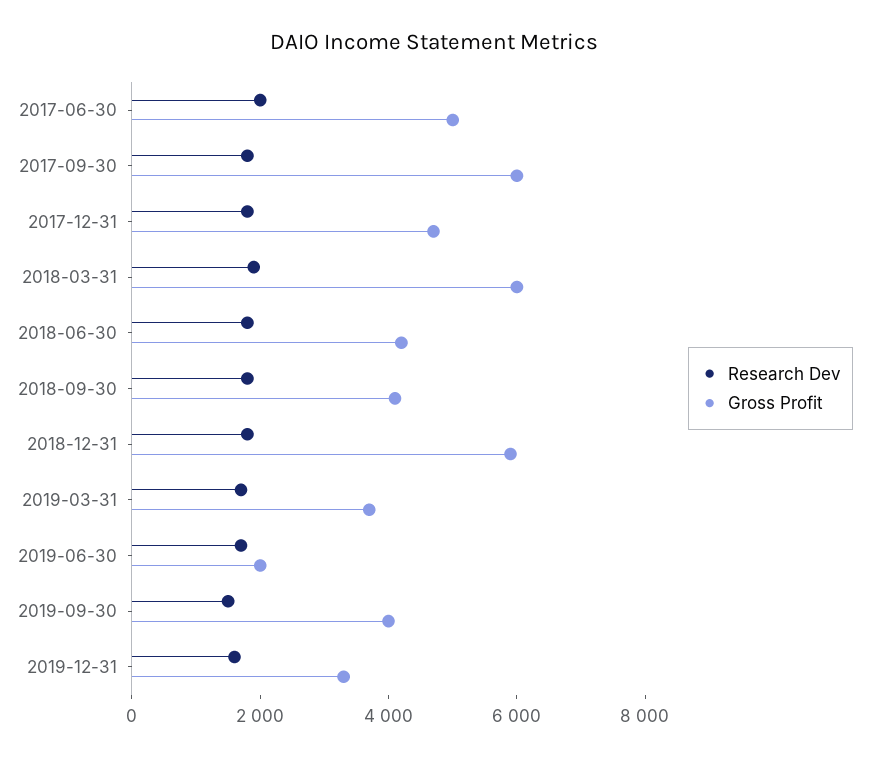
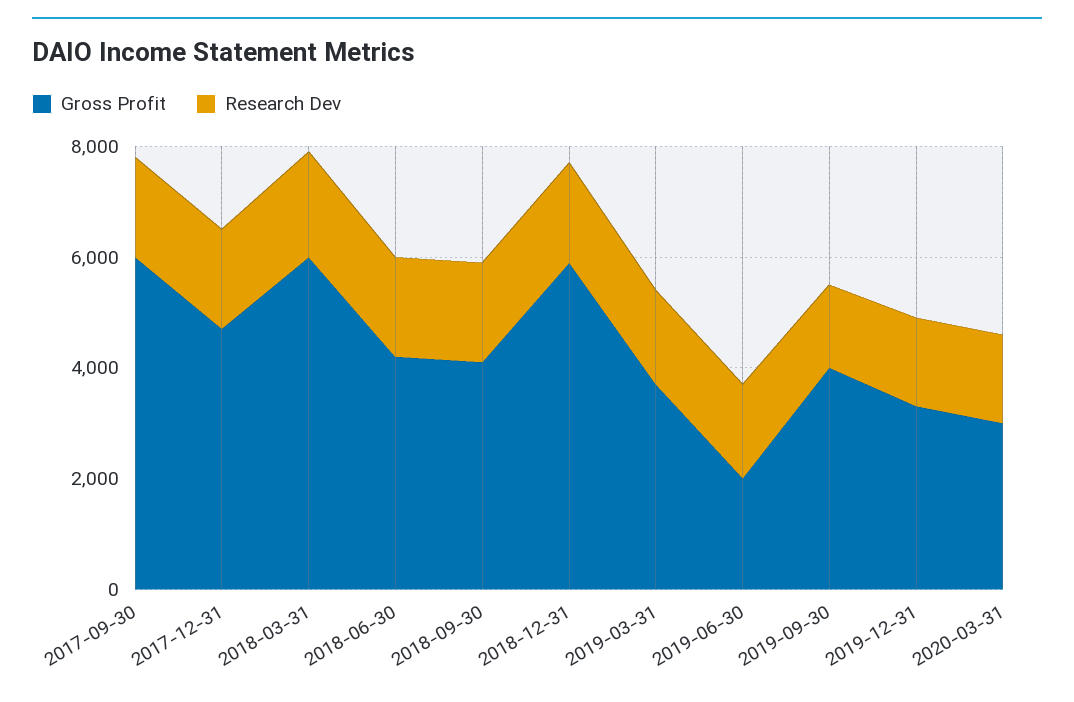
Research Dev, 2017-06-30: 2000 -> none
Gross Profit, 2017-06-30: 5000 -> none
Gross Profit, 2020-03-31: none -> 3000
Research Dev, 2020-03-31: none -> 1500

